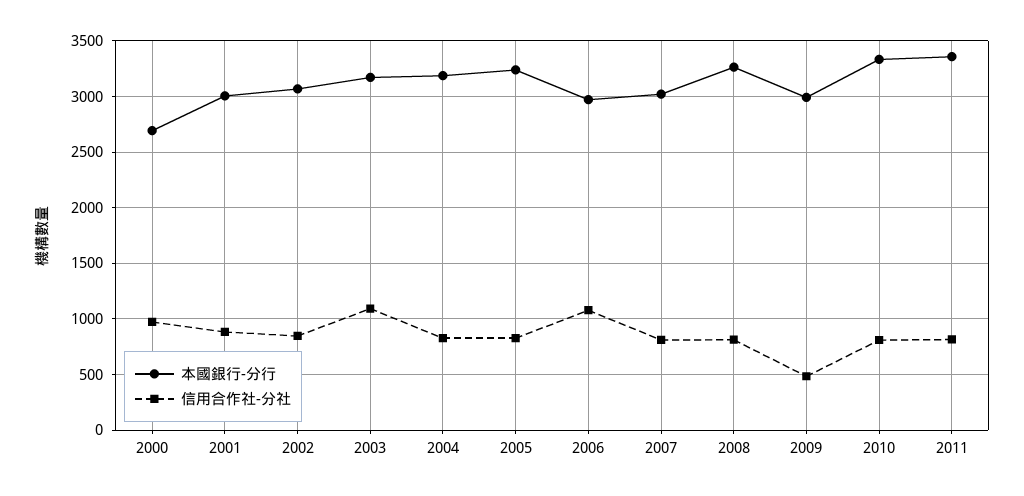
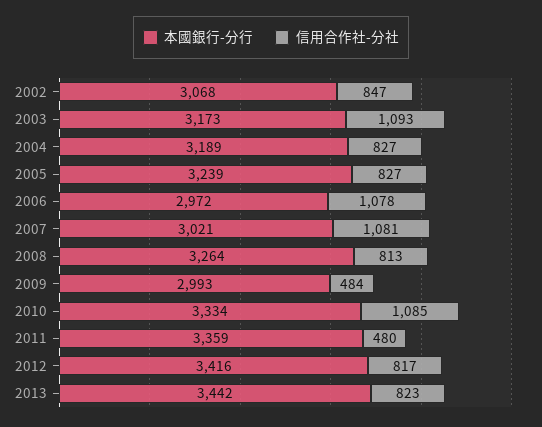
本國銀行-分行, 2000: 2700 -> none
信用合作社-分社, 2000: 1000 -> none
本國銀行-分行, 2001: 3000 -> none
信用合作社-分社, 2001: 900 -> none
信用合作社-分社, 2007: 800 -> 1081
信用合作社-分社, 2010: 800 -> 1085
信用合作社-分社, 2011: 800 -> 480
本國銀行-分行, 2012: none -> 3416
信用合作社-分社, 2012: none -> 817
本國銀行-分行, 2013: none -> 3442
信用合作社-分社, 2013: none -> 823

